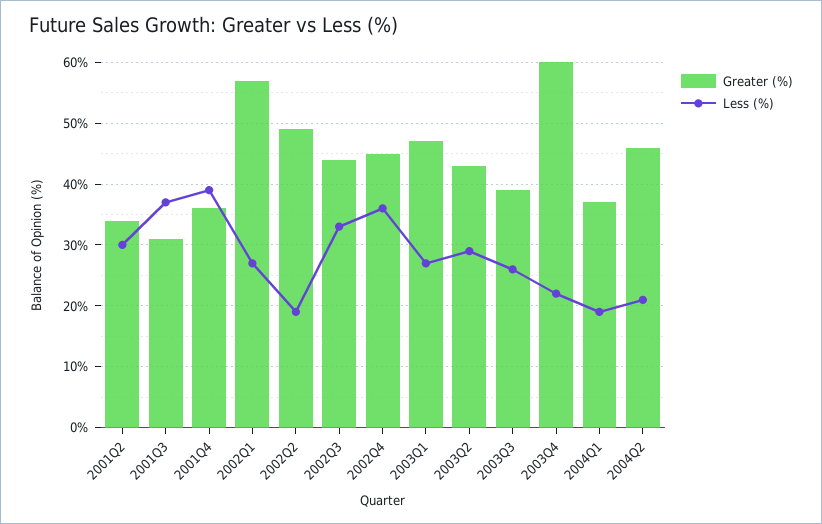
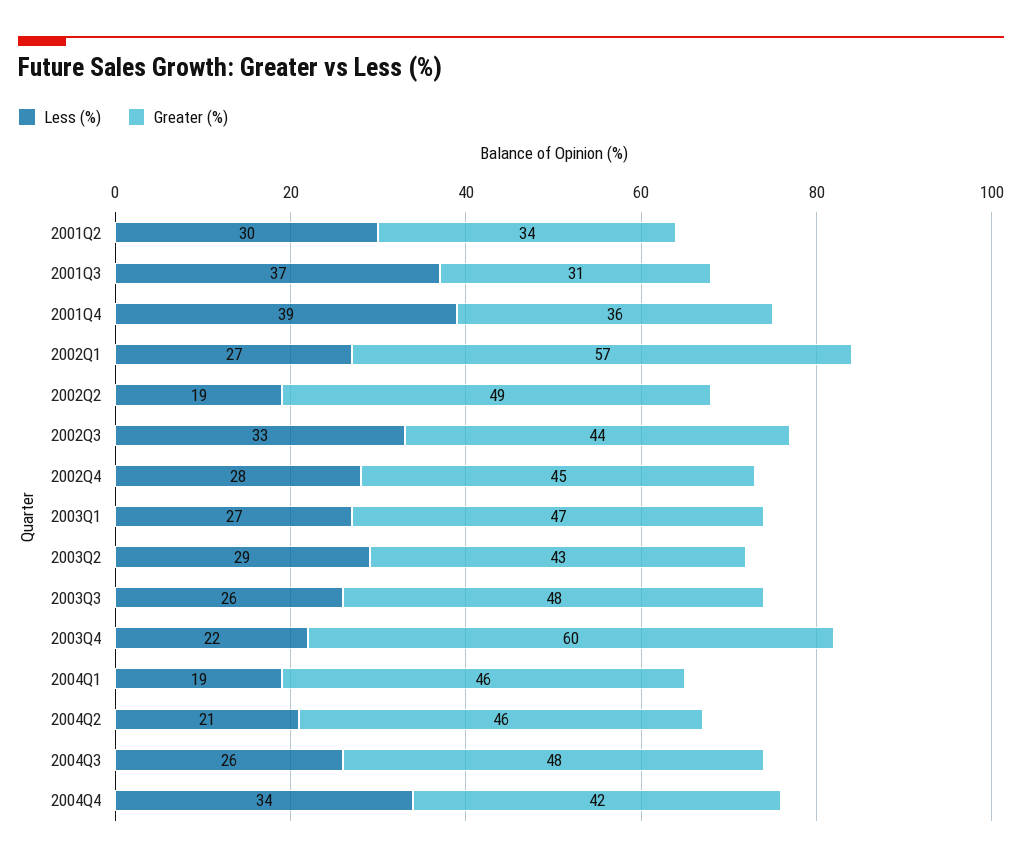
Less (%), 2002Q4: 36 -> 28
Greater (%), 2003Q3: 39 -> 48
Greater (%), 2004Q1: 37 -> 46
Less (%), 2004Q3: none -> 26
Greater (%), 2004Q3: none -> 48
Less (%), 2004Q4: none -> 34
Greater (%), 2004Q4: none -> 42

